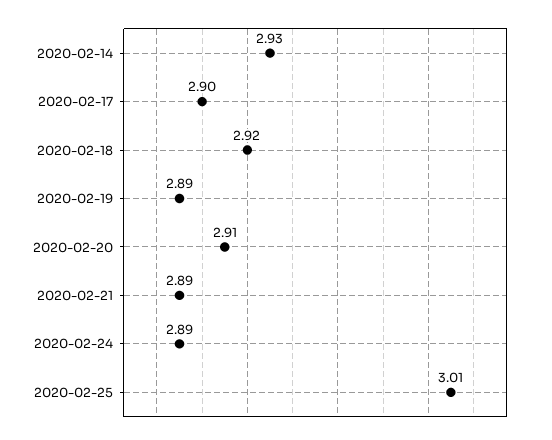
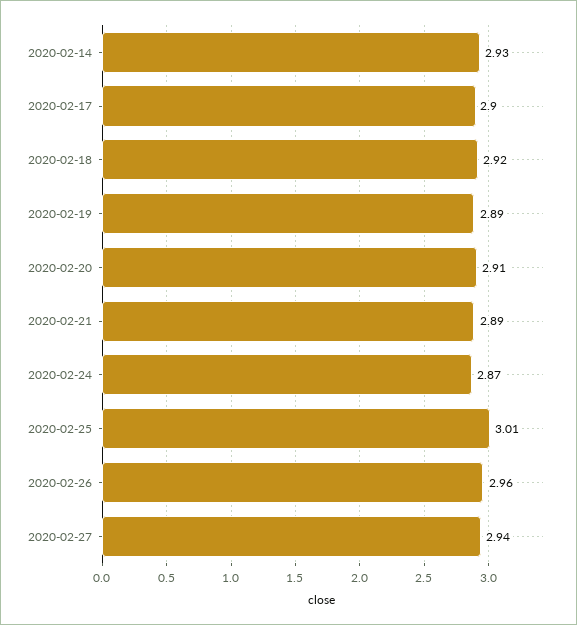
2020-02-24: 2.89 -> 2.87
2020-02-26: none -> 2.96
2020-02-27: none -> 2.94

